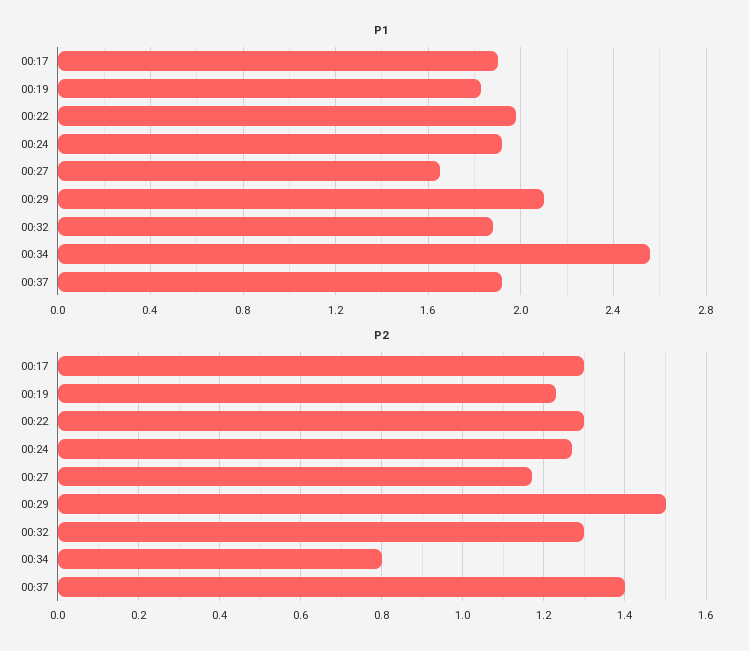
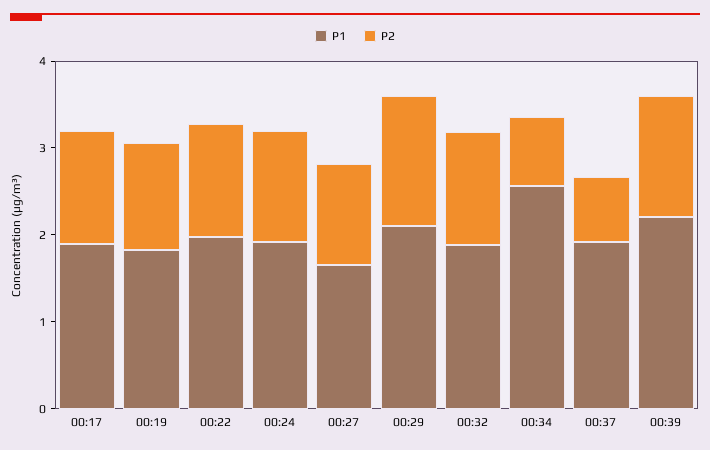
P2, 00:37: 1.4 -> 0.8
P1, 00:39: none -> 2.2
P2, 00:39: none -> 1.4

